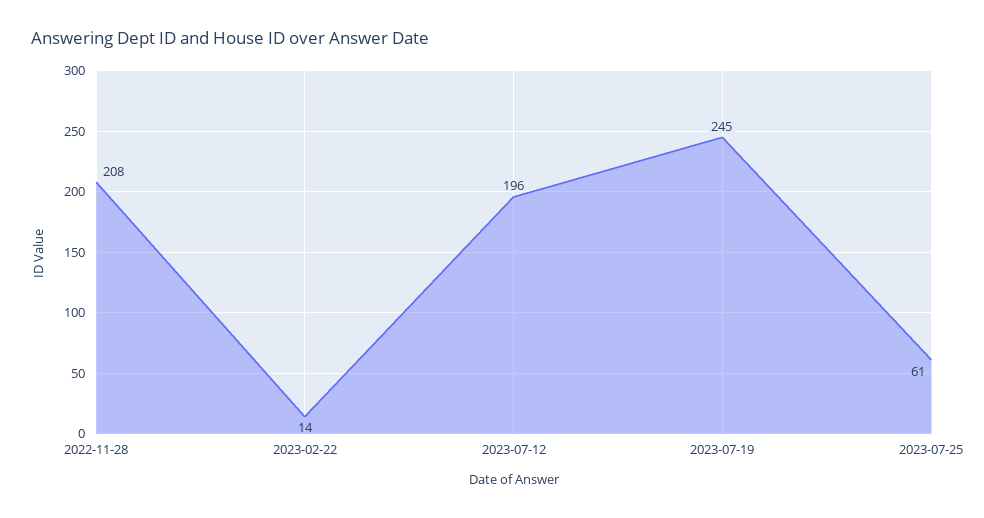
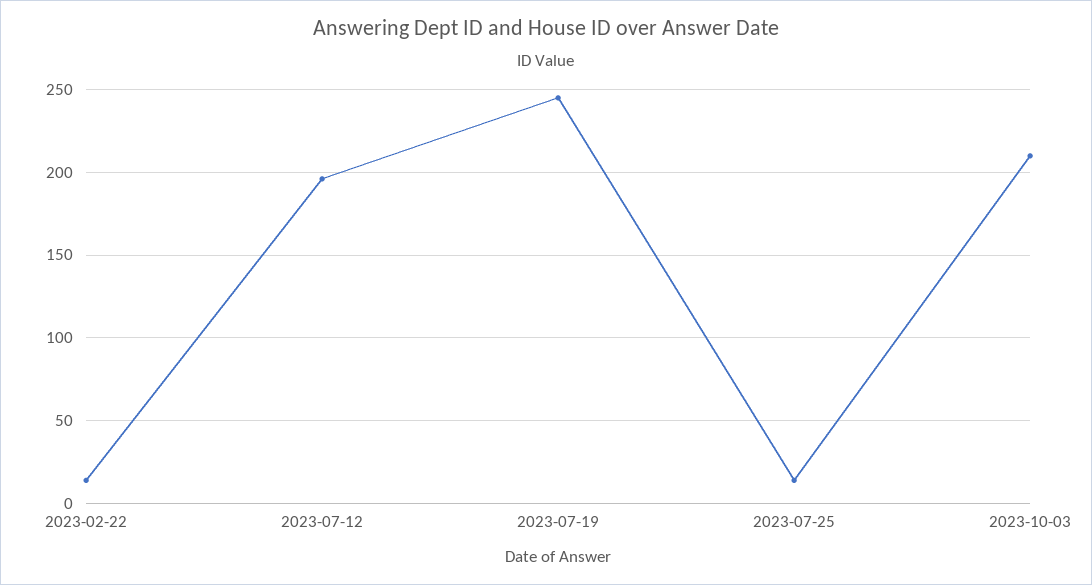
2022-11-28: 208 -> none
2023-07-25: 61 -> 15
2023-10-03: none -> 210

